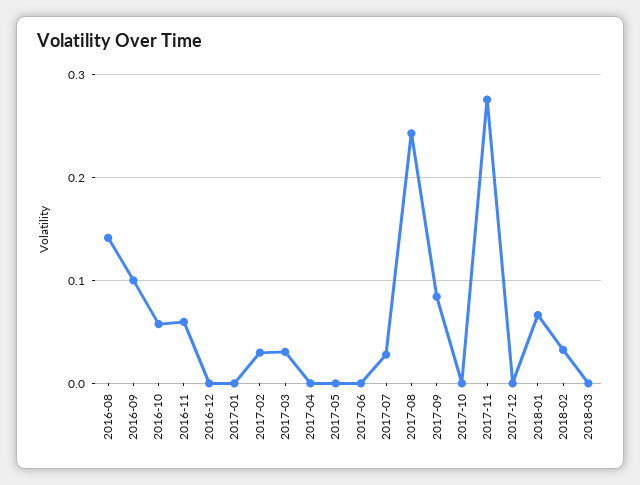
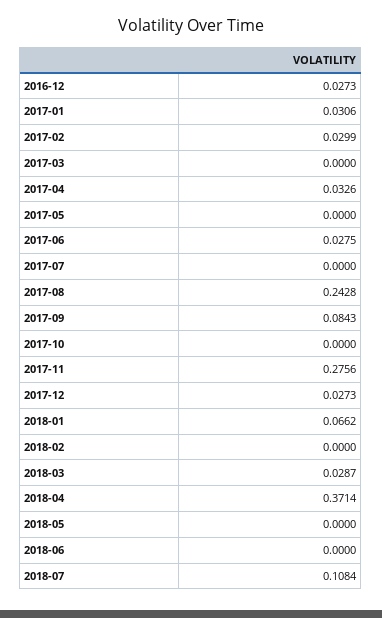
2016-08: 0.14 -> none
2016-09: 0.1 -> none
2016-10: 0.06 -> none
2016-11: 0.06 -> none
2016-12: 0 -> 0.0273
2017-01: 0 -> 0.0306
2017-03: 0.03 -> 0
2017-04: 0 -> 0.0326
2017-06: 0 -> 0.0275
2017-07: 0.03 -> 0
2017-12: 0 -> 0.0273
2018-02: 0.03 -> 0
2018-03: 0 -> 0.0287
2018-04: none -> 0.3714
2018-05: none -> 0
2018-06: none -> 0
2018-07: none -> 0.1084

